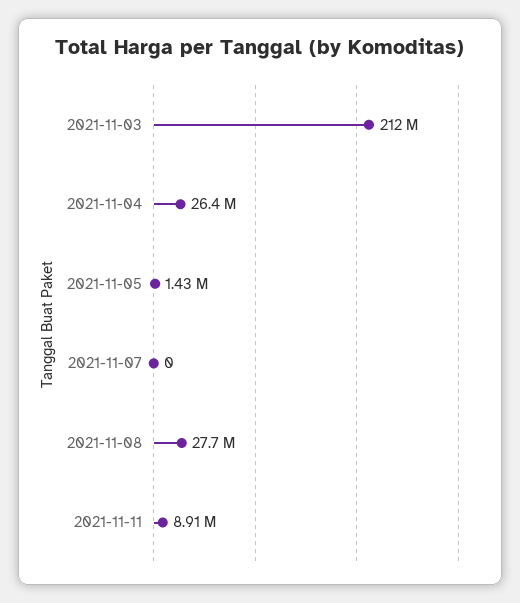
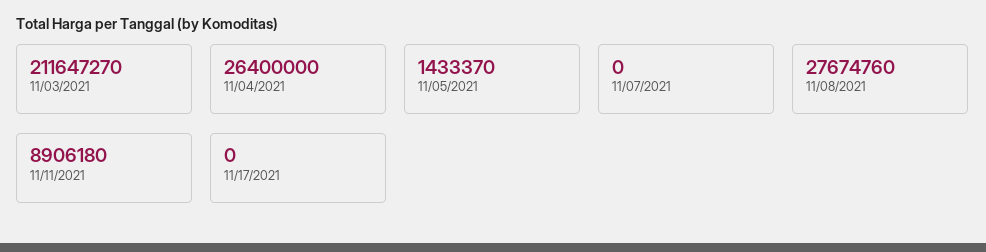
11/17/2021: none -> 0

